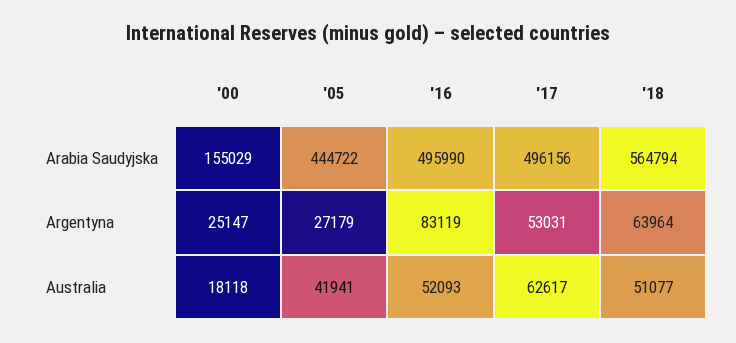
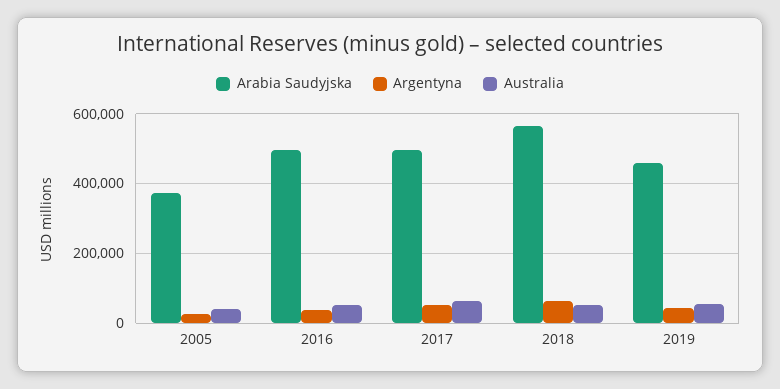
Arabia Saudyjska, '00: 155029 -> none
Arabia Saudyjska, '05: 444722 -> 380000
Argentyna, '00: 25147 -> none
Argentyna, '16: 83119 -> 40000
Australia, '00: 18118 -> none
Arabia Saudyjska, 2019: none -> 460000
Argentyna, 2019: none -> 40000
Australia, 2019: none -> 60000

